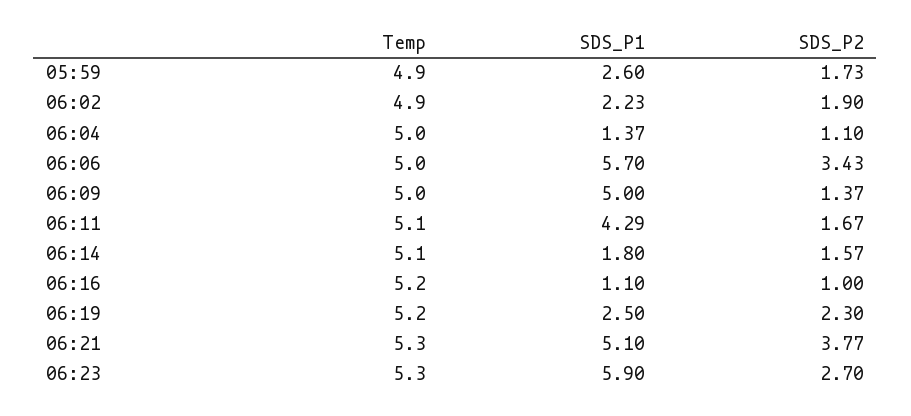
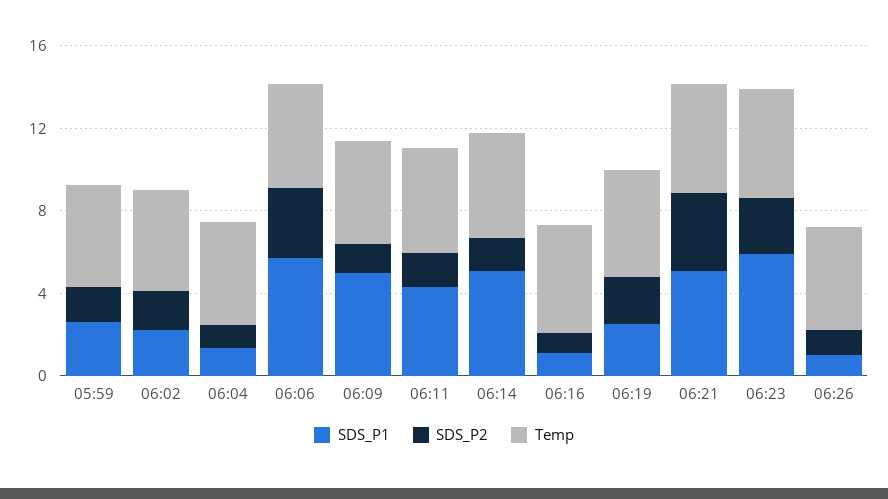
SDS_P1, 06:14: 1.8 -> 5
SDS_P1, 06:26: none -> 1
SDS_P2, 06:26: none -> 1
Temp, 06:26: none -> 5

